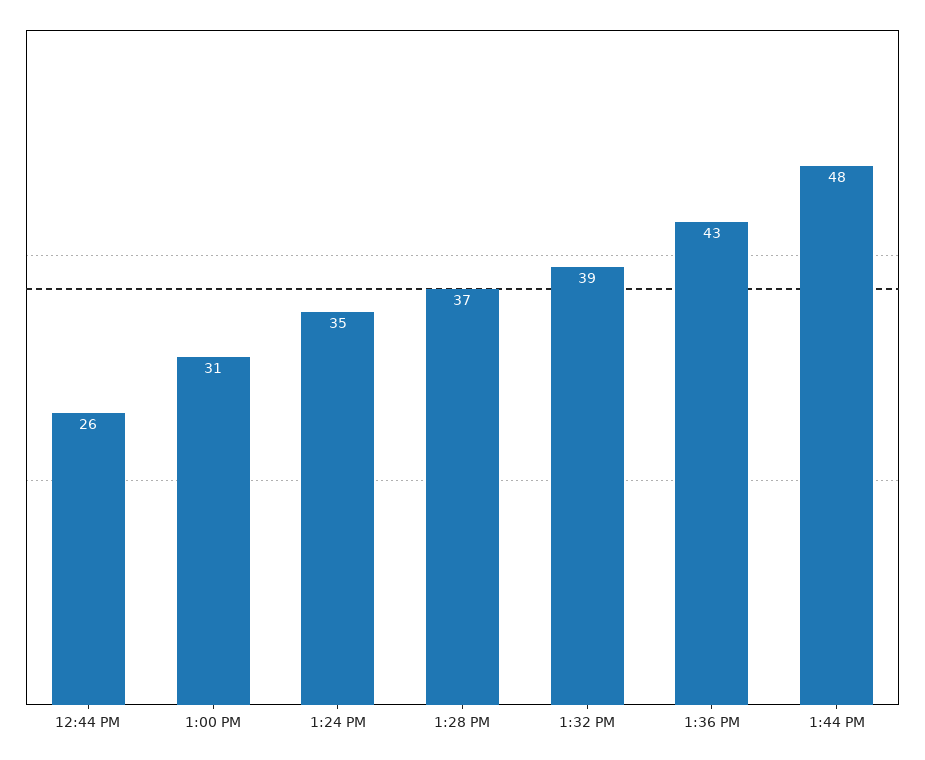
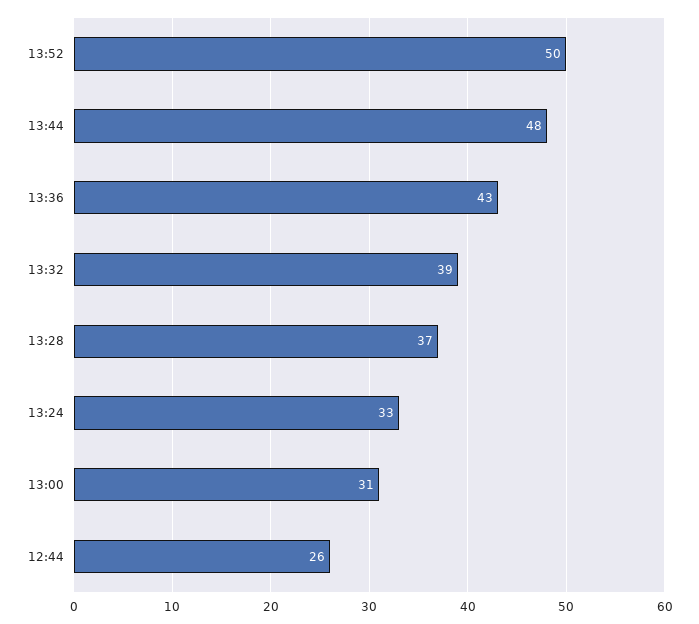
1:24 PM: 35 -> 33
13:52: none -> 50

